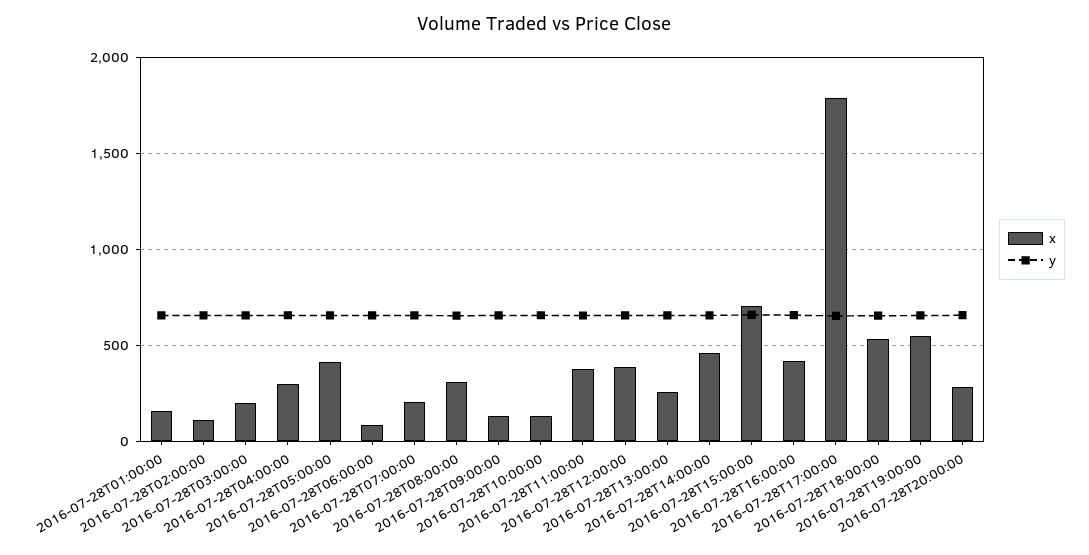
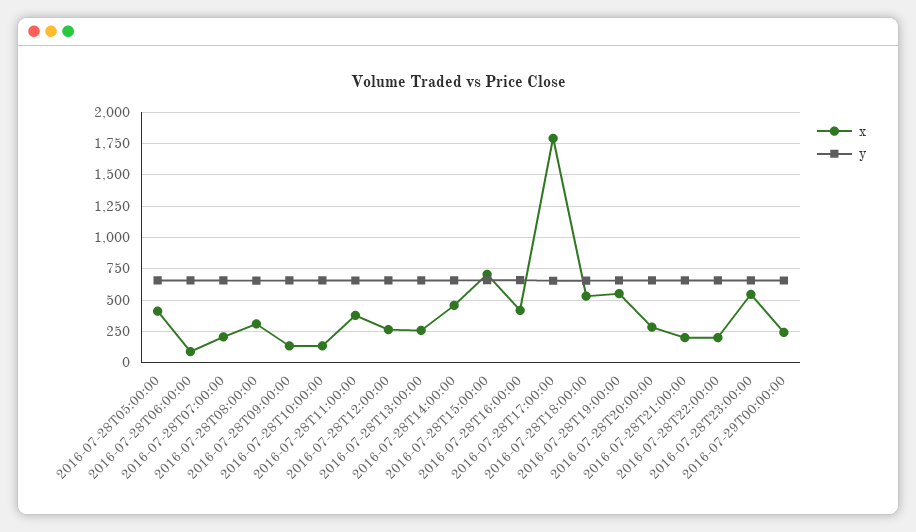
x, 2016-07-28T01:00:00: 150 -> none
y, 2016-07-28T01:00:00: 650 -> none
x, 2016-07-28T02:00:00: 100 -> none
y, 2016-07-28T02:00:00: 650 -> none
x, 2016-07-28T03:00:00: 200 -> none
y, 2016-07-28T03:00:00: 650 -> none
x, 2016-07-28T04:00:00: 300 -> none
y, 2016-07-28T04:00:00: 650 -> none
x, 2016-07-28T12:00:00: 400 -> 250
x, 2016-07-28T21:00:00: none -> 200
y, 2016-07-28T21:00:00: none -> 650
x, 2016-07-28T22:00:00: none -> 200
y, 2016-07-28T22:00:00: none -> 650
x, 2016-07-28T23:00:00: none -> 550
y, 2016-07-28T23:00:00: none -> 650
x, 2016-07-29T00:00:00: none -> 250
y, 2016-07-29T00:00:00: none -> 650

